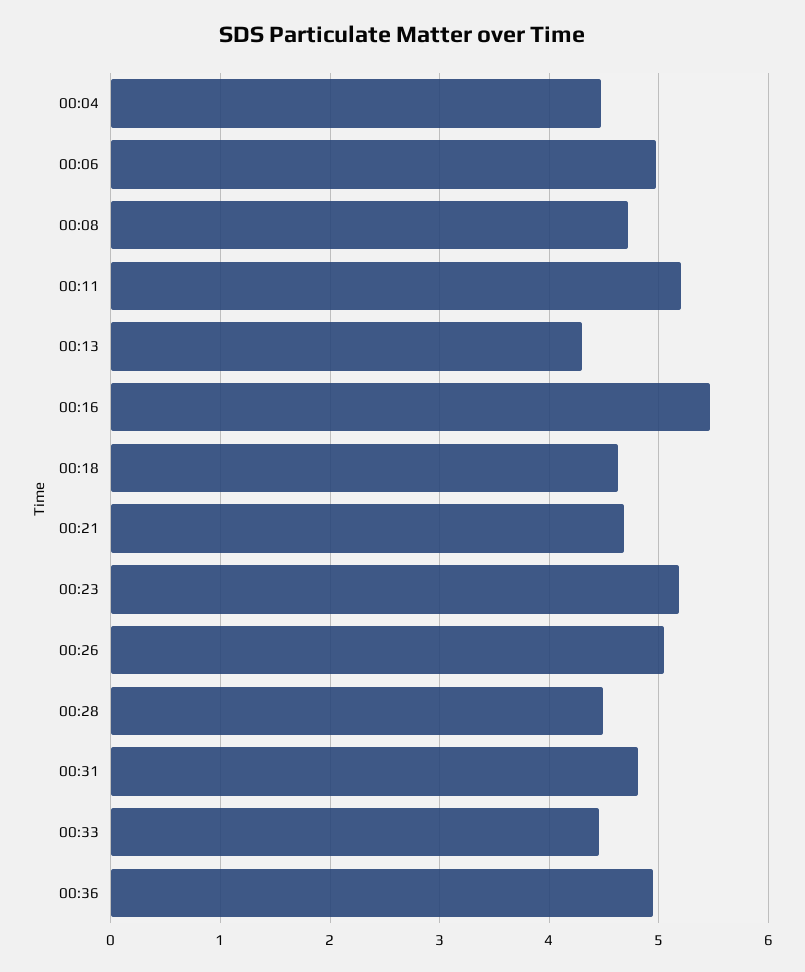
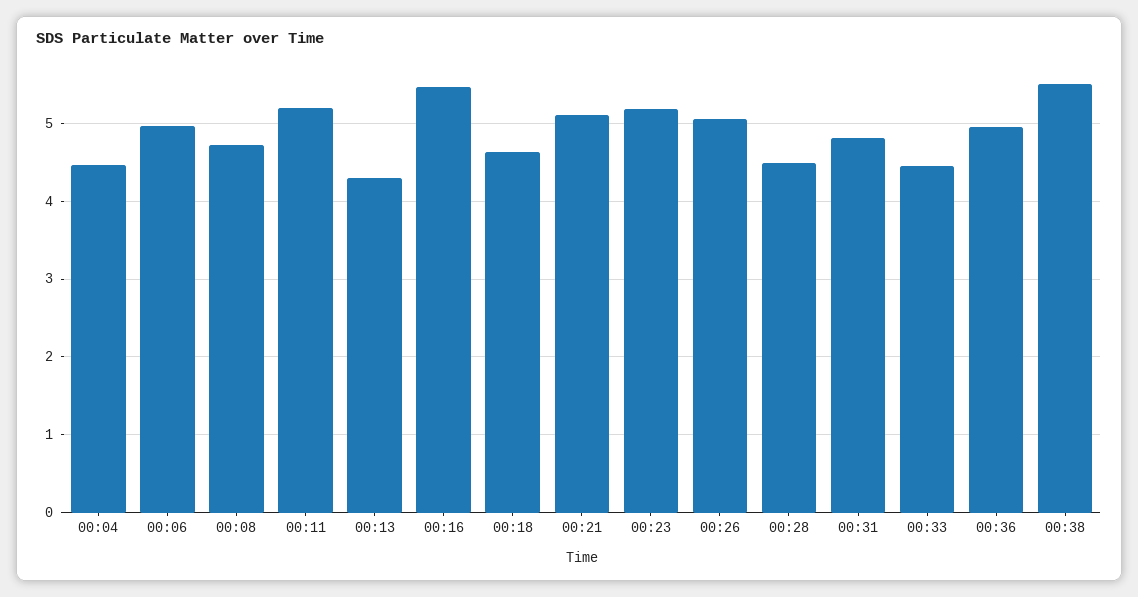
00:21: 4.7 -> 5.1
00:38: none -> 5.5

